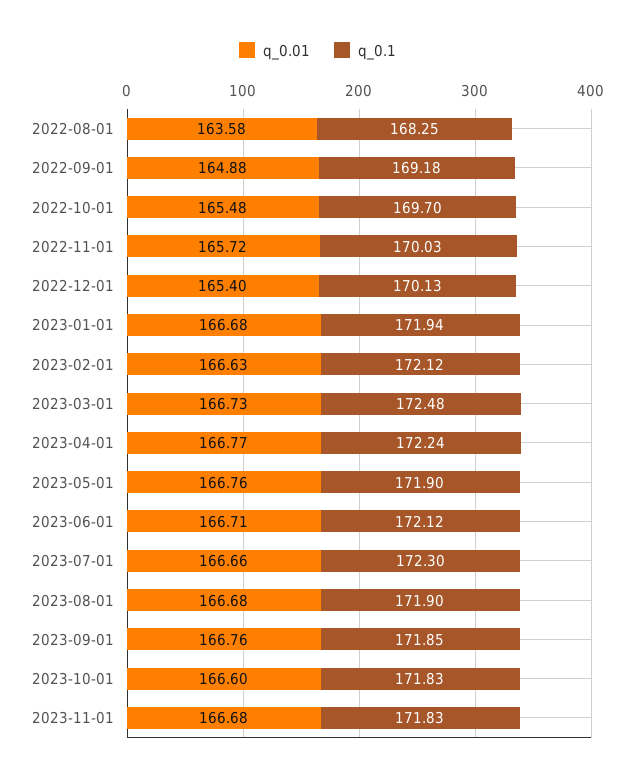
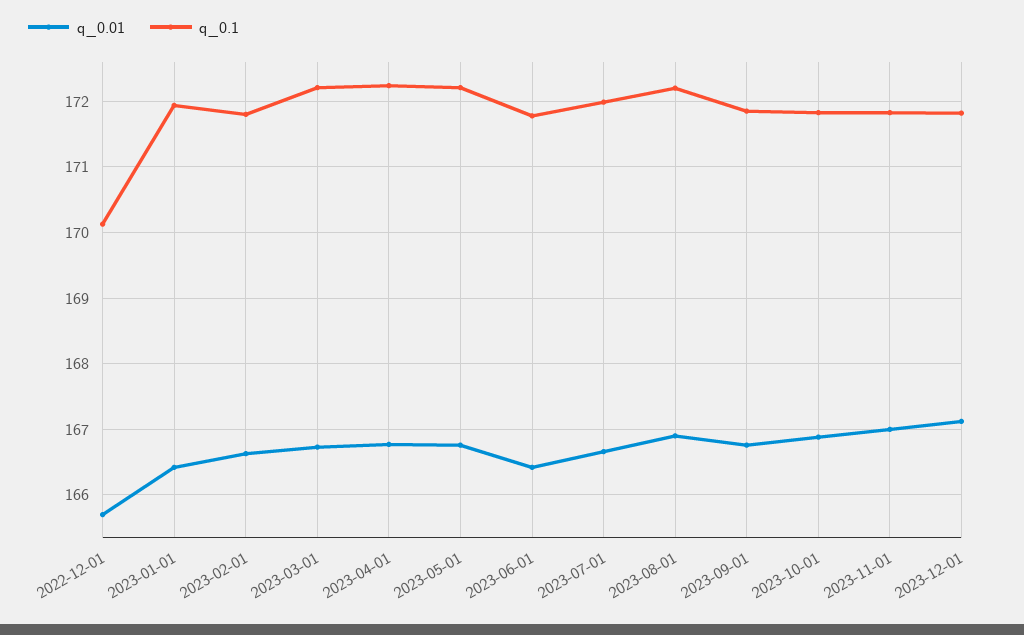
q_0.01, 2022-08-01: 163.58 -> none
q_0.1, 2022-08-01: 168.25 -> none
q_0.01, 2022-09-01: 164.88 -> none
q_0.1, 2022-09-01: 169.18 -> none
q_0.01, 2022-10-01: 165.48 -> none
q_0.1, 2022-10-01: 169.7 -> none
q_0.01, 2022-11-01: 165.72 -> none
q_0.1, 2022-11-01: 170.03 -> none
q_0.01, 2022-12-01: 165.4 -> 165.7
q_0.01, 2023-01-01: 166.68 -> 166.4
q_0.1, 2023-02-01: 172.12 -> 171.8
q_0.1, 2023-03-01: 172.48 -> 172.2
q_0.1, 2023-05-01: 171.9 -> 172.2
q_0.01, 2023-06-01: 166.71 -> 166.4
q_0.1, 2023-06-01: 172.12 -> 171.8
q_0.1, 2023-07-01: 172.3 -> 172
q_0.01, 2023-08-01: 166.68 -> 166.9
q_0.1, 2023-08-01: 171.9 -> 172.2
q_0.01, 2023-10-01: 166.6 -> 166.9
q_0.01, 2023-11-01: 166.68 -> 167
q_0.01, 2023-12-01: none -> 167.1
q_0.1, 2023-12-01: none -> 171.8

